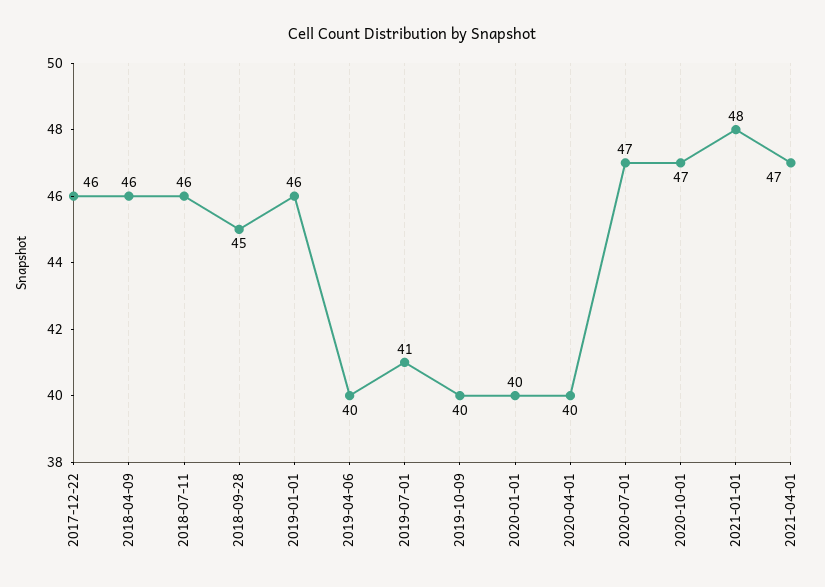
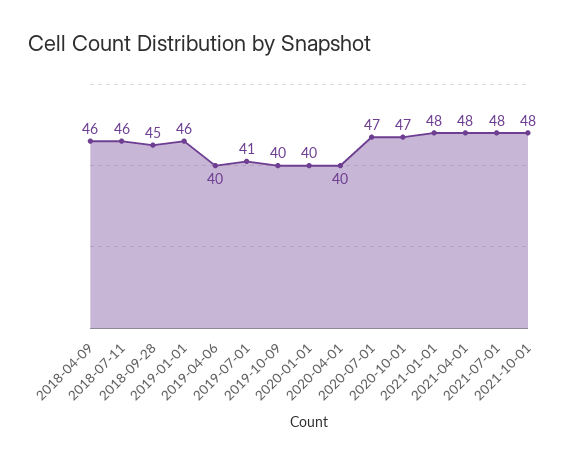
2017-12-22: 46 -> none
2021-04-01: 47 -> 48
2021-07-01: none -> 48
2021-10-01: none -> 48

